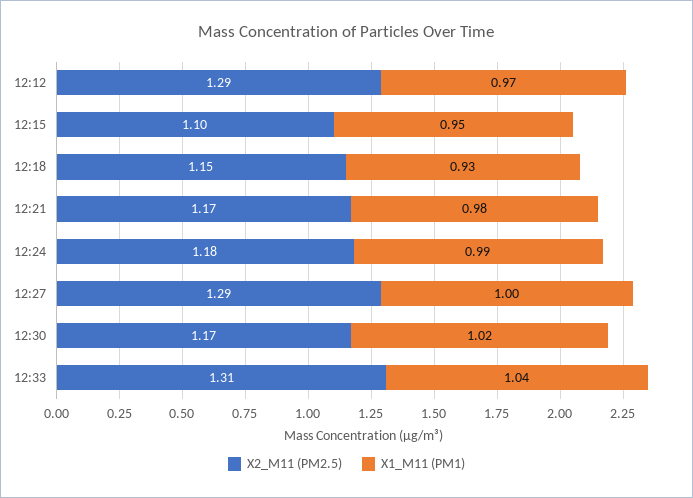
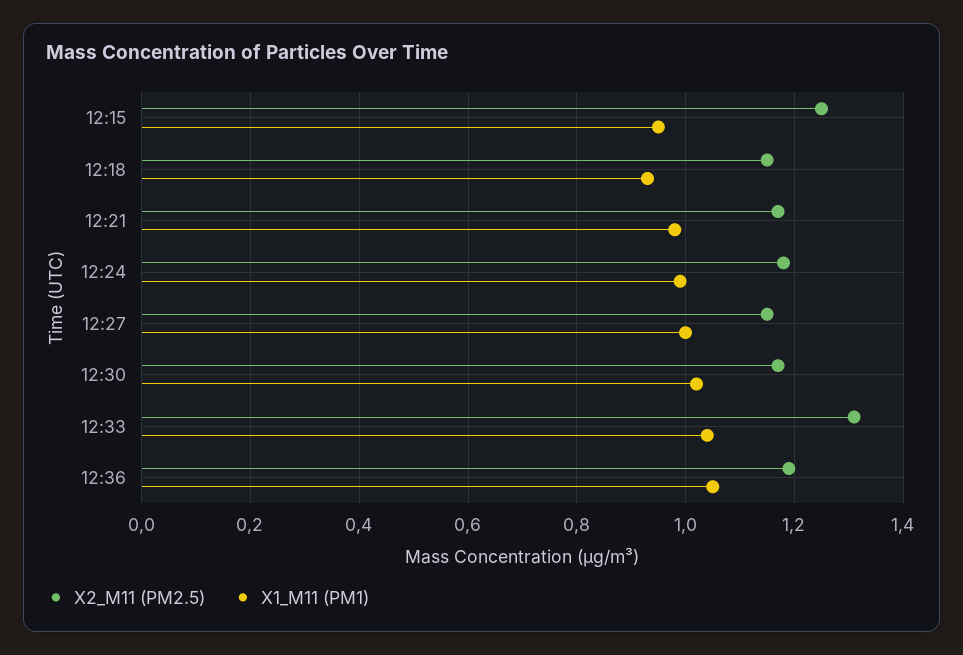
X2_M11 (PM2.5), 12:12: 1.29 -> none
X1_M11 (PM1), 12:12: 0.97 -> none
X2_M11 (PM2.5), 12:15: 1.1 -> 1.25
X2_M11 (PM2.5), 12:27: 1.29 -> 1.15
X2_M11 (PM2.5), 12:36: none -> 1.2
X1_M11 (PM1), 12:36: none -> 1.05

